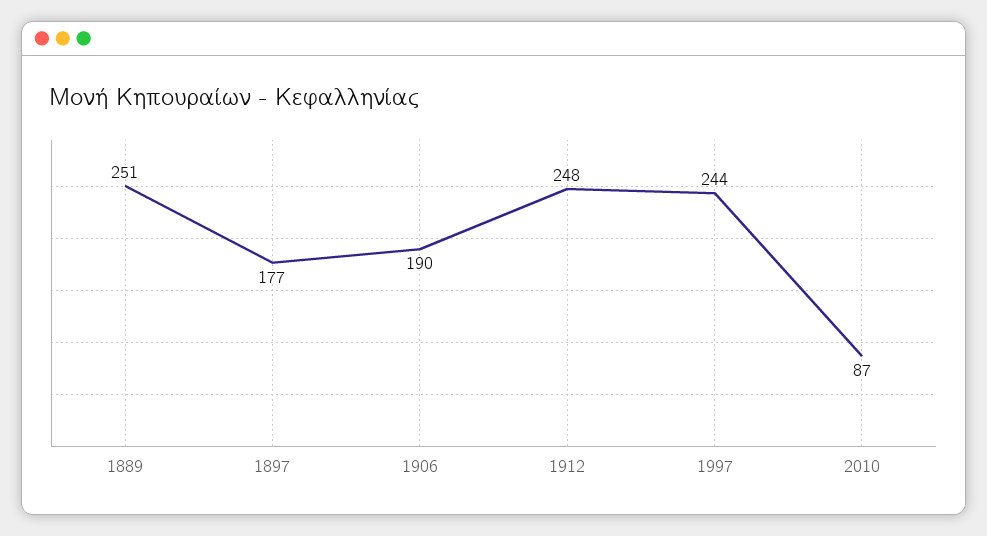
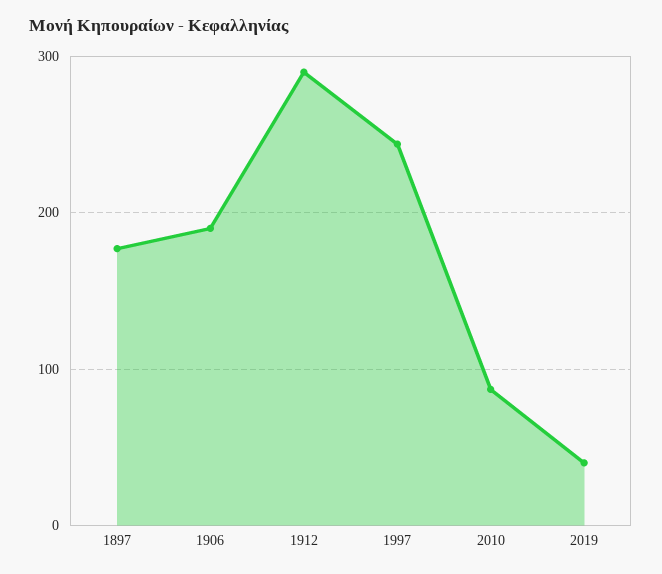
1889: 251 -> none
1912: 248 -> 290
2019: none -> 40

